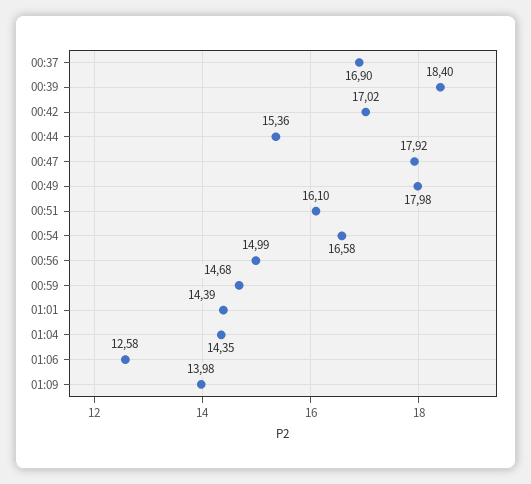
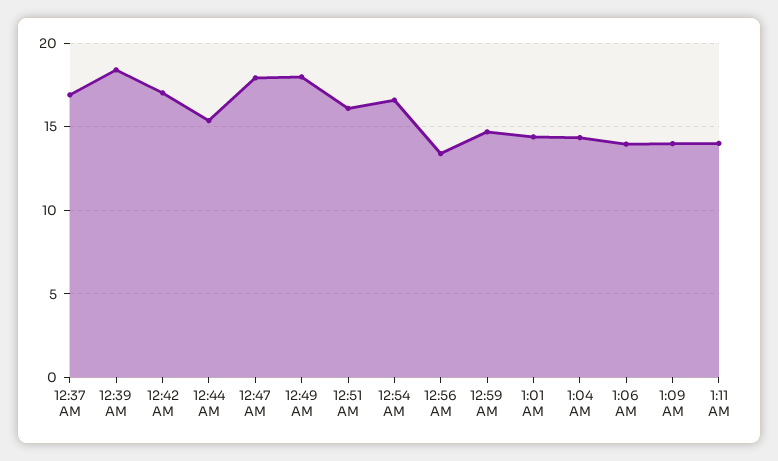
00:56: 14.99 -> 13.5
01:06: 12.58 -> 14
1:11 AM: none -> 14

